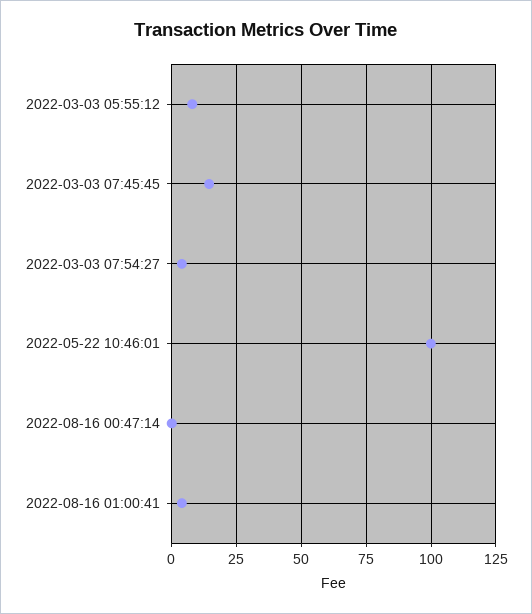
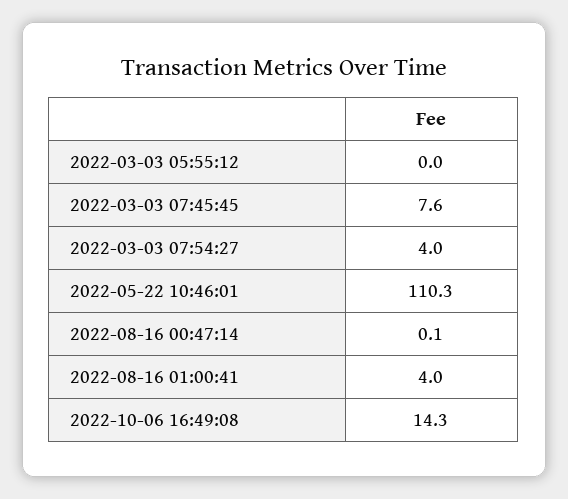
2022-03-03 05:55:12: 7.5 -> 0
2022-03-03 07:45:45: 15 -> 7.6
2022-05-22 10:46:01: 100 -> 110.3
2022-10-06 16:49:08: none -> 14.3

